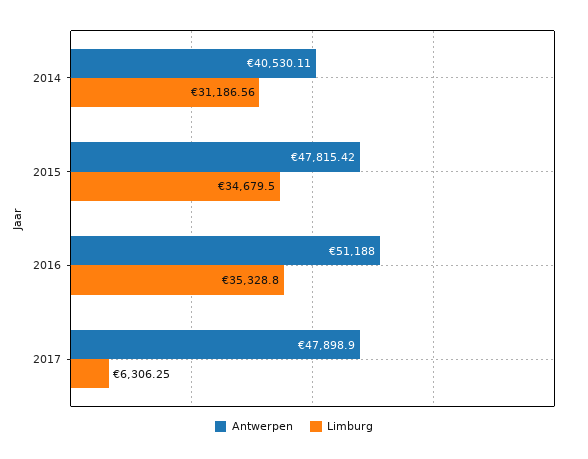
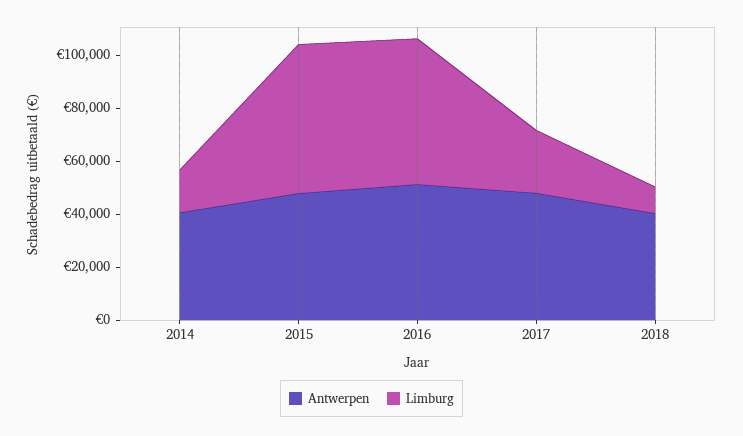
Limburg, 2014: 31186.56 -> 15000
Limburg, 2015: 34679.5 -> 55000
Limburg, 2016: 35328.8 -> 55000
Limburg, 2017: 6306.25 -> 25000
Antwerpen, 2018: none -> 40000
Limburg, 2018: none -> 10000

